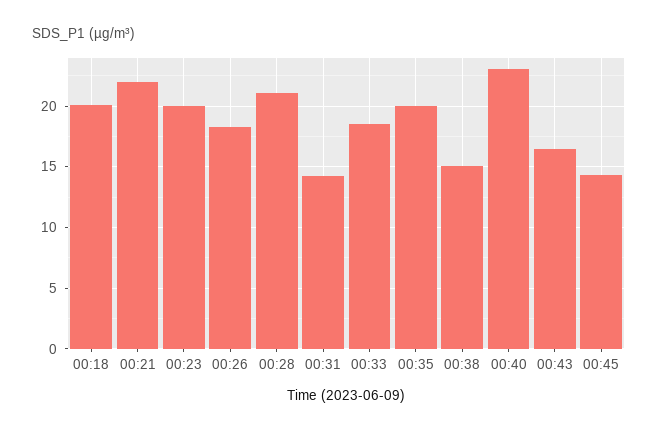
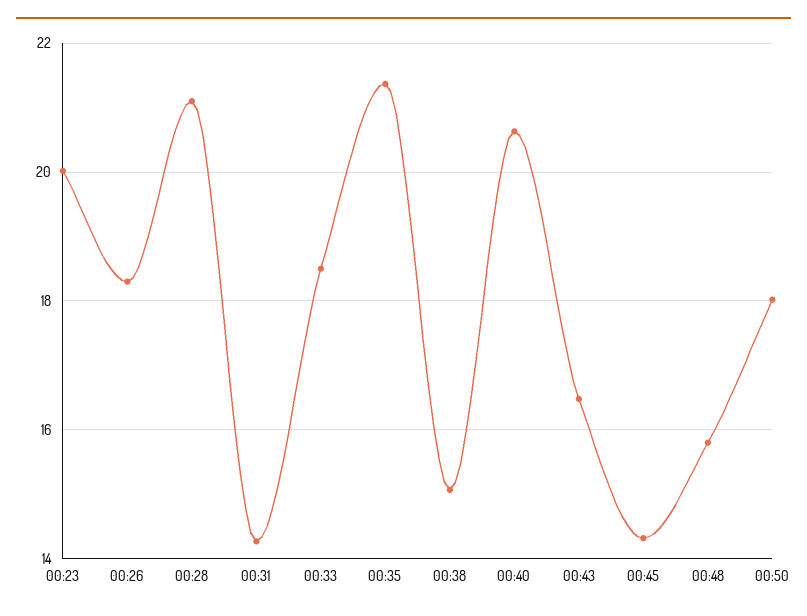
00:18: 20 -> none
00:21: 22 -> none
00:35: 20 -> 21.4
00:40: 23 -> 20.6
00:48: none -> 15.8
00:50: none -> 18

